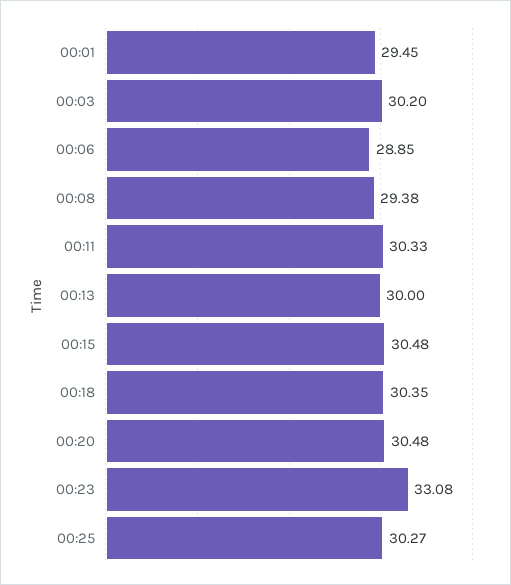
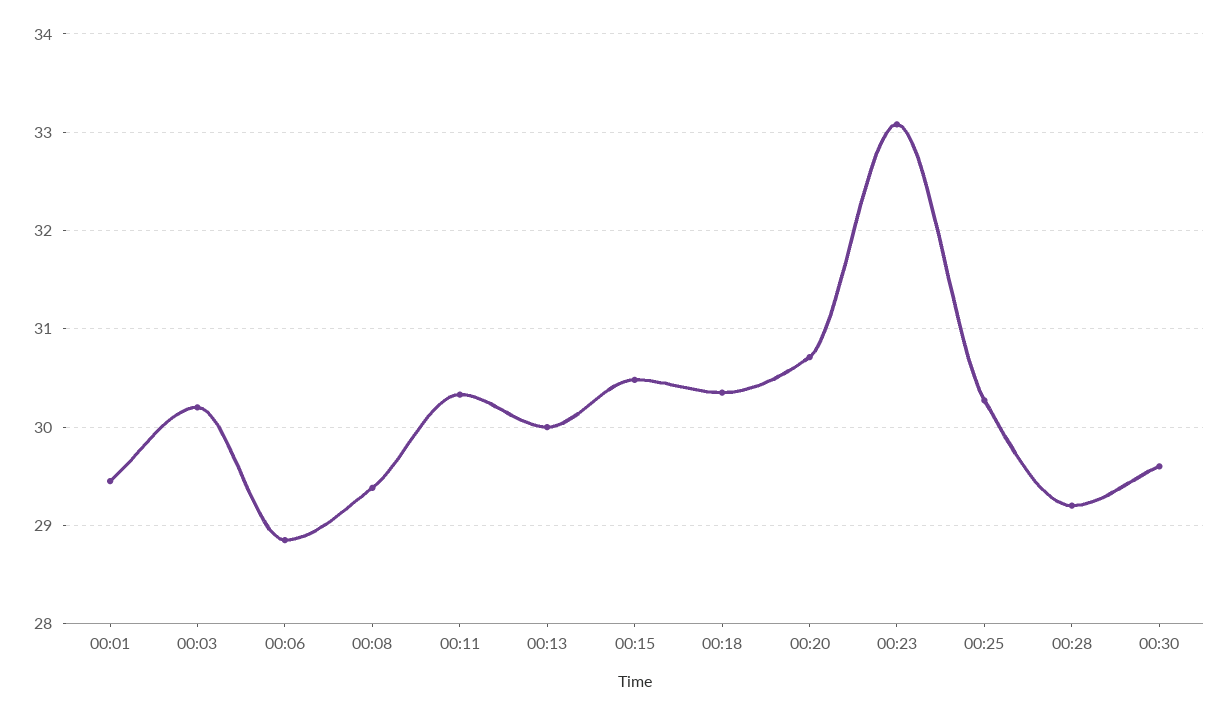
00:20: 30.48 -> 30.7
00:28: none -> 29.2
00:30: none -> 29.6

